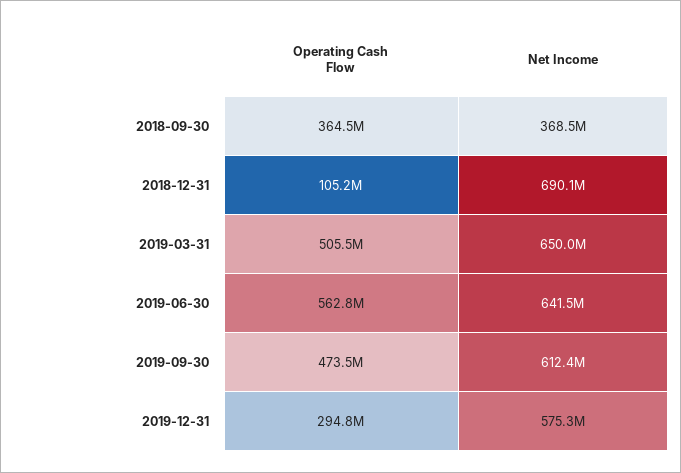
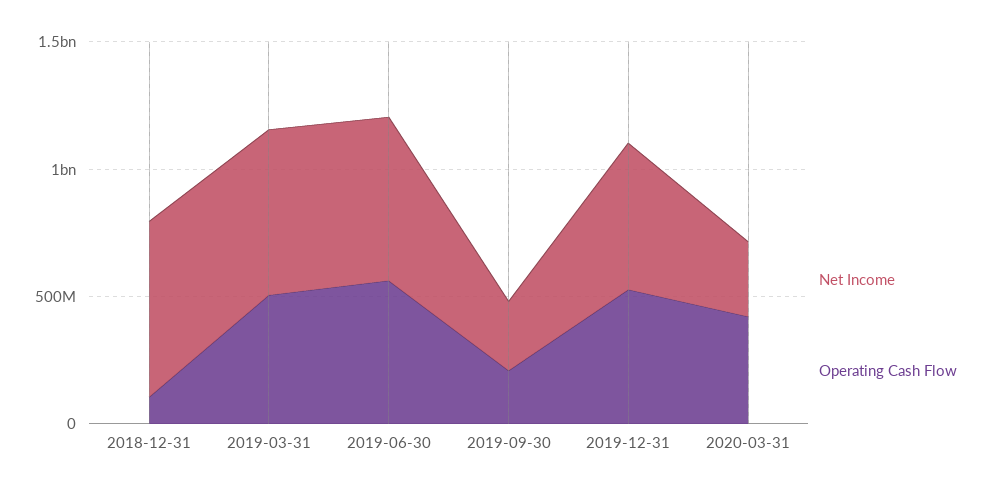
Operating Cash Flow, 2018-09-30: 364500000 -> none
Net Income, 2018-09-30: 368500000 -> none
Operating Cash Flow, 2019-09-30: 473500000 -> 200000000
Net Income, 2019-09-30: 612400000 -> 300000000
Operating Cash Flow, 2019-12-31: 294800000 -> 500000000
Net Income, 2020-03-31: none -> 300000000
Operating Cash Flow, 2020-03-31: none -> 400000000

